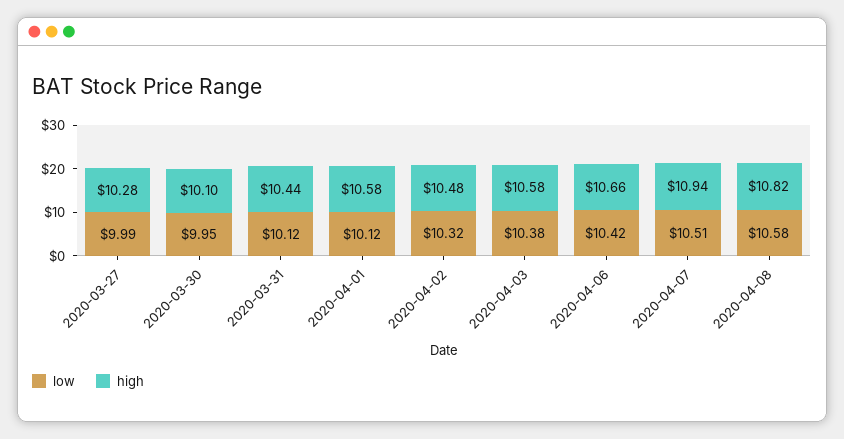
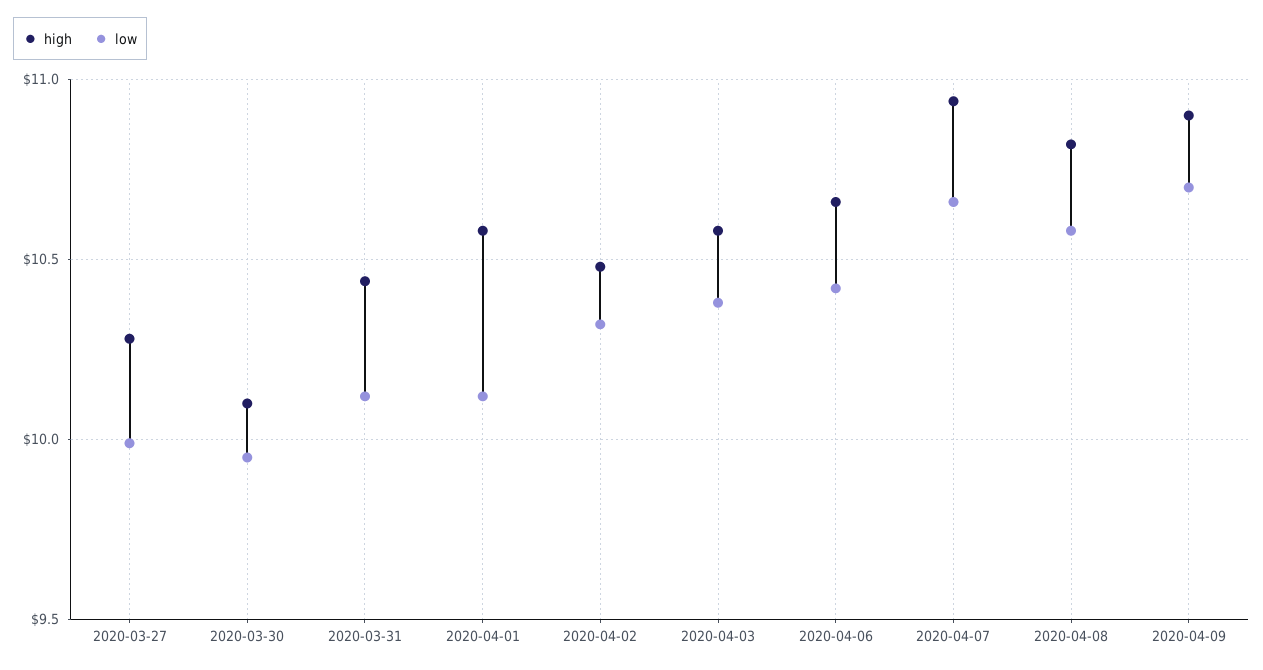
low, 2020-04-07: 10.51 -> 10.65
high, 2020-04-09: none -> 10.9
low, 2020-04-09: none -> 10.7

